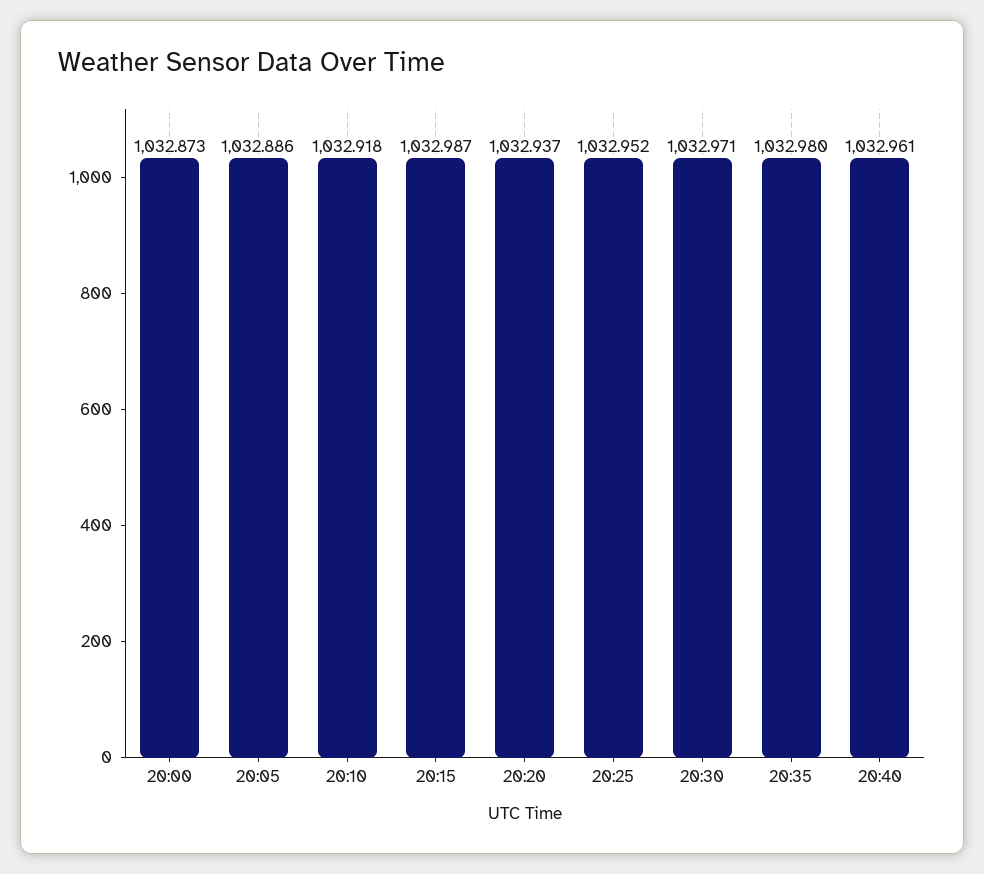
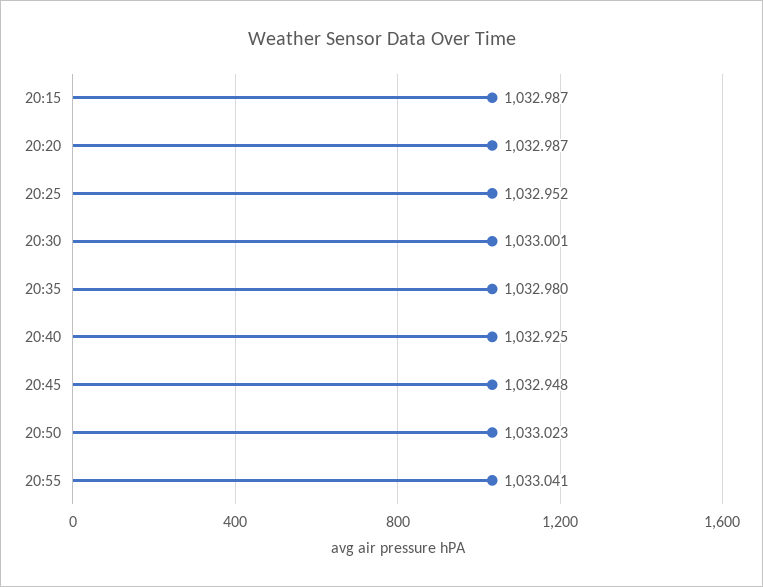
20:00: 1032.873 -> none
20:05: 1032.886 -> none
20:10: 1032.918 -> none
20:20: 1032.937 -> 1032.987
20:30: 1032.971 -> 1033.001
20:40: 1032.961 -> 1032.925
20:45: none -> 1032.948
20:50: none -> 1033.023
20:55: none -> 1033.041

